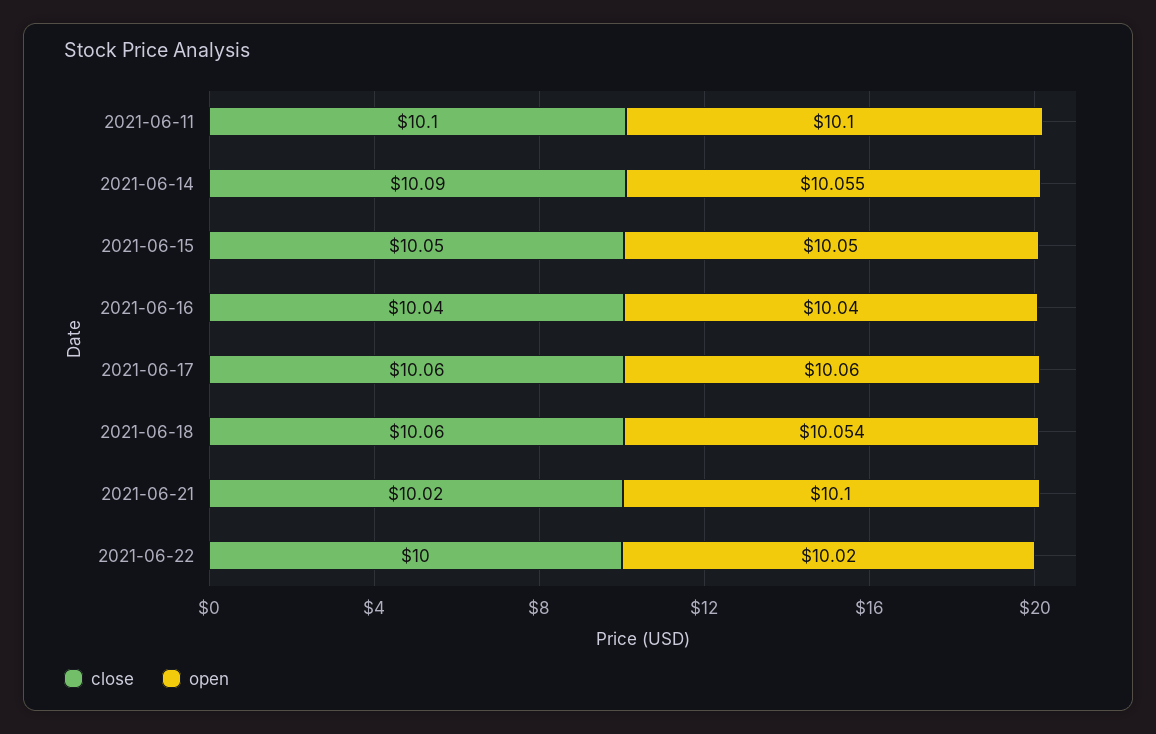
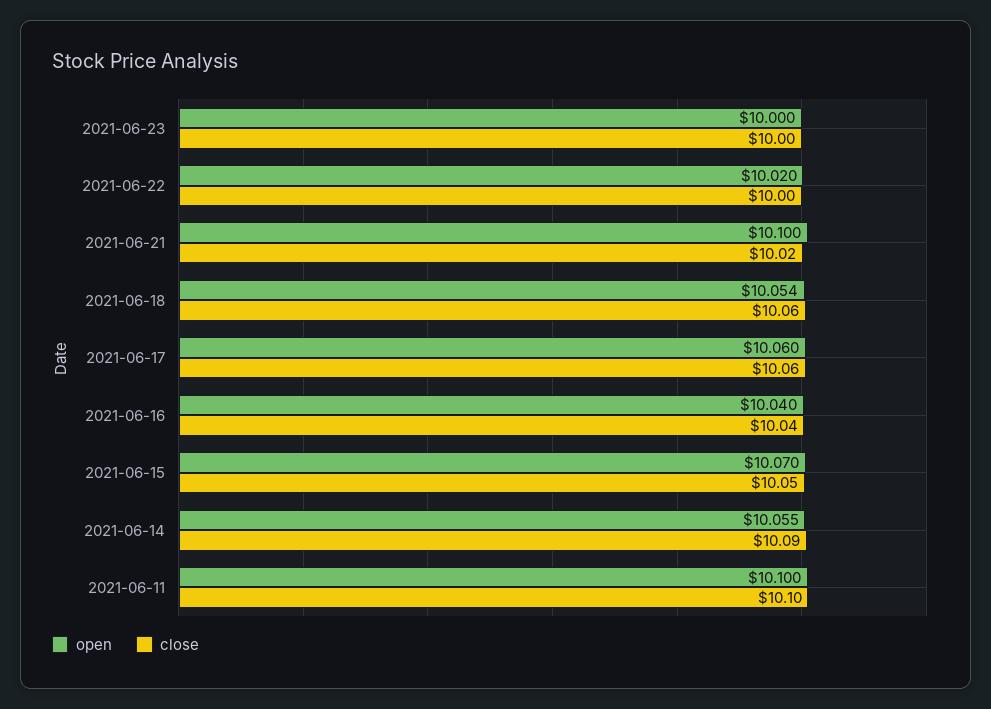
open, 2021-06-15: 10.05 -> 10.07
open, 2021-06-23: none -> 10
close, 2021-06-23: none -> 10

